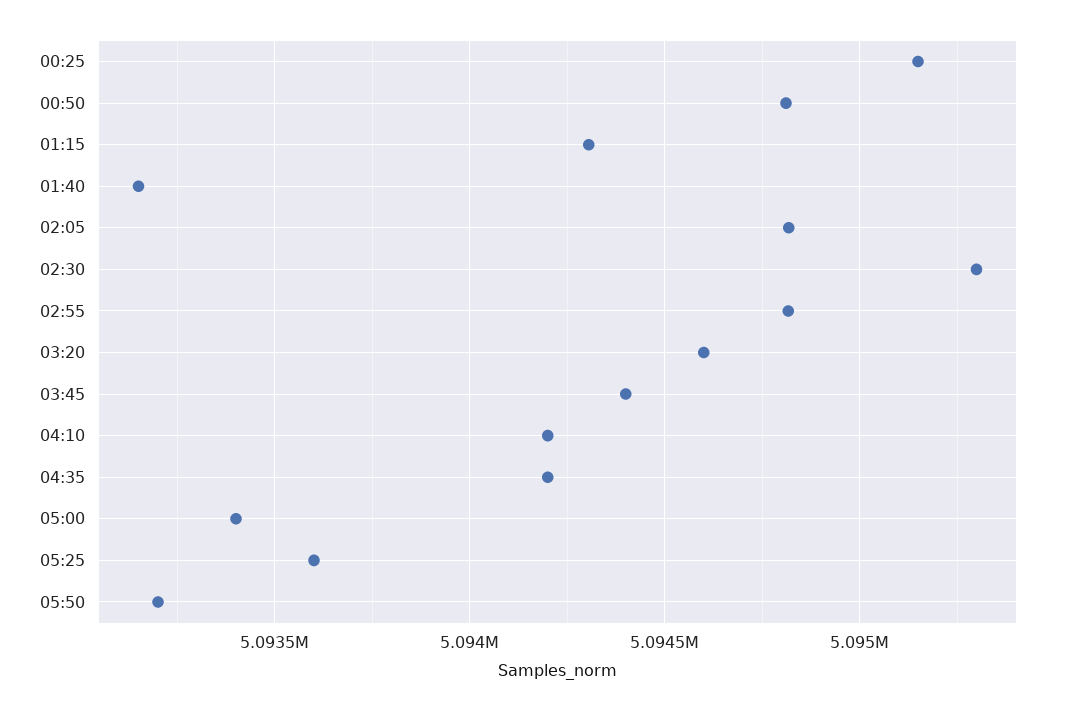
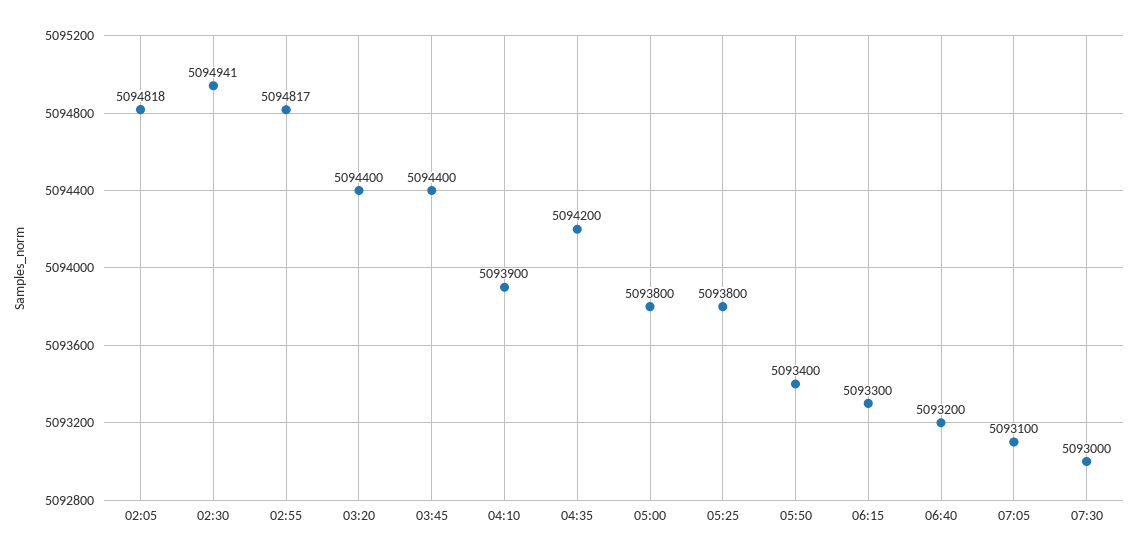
00:25: 5095150 -> none
00:50: 5094800 -> none
01:15: 5094300 -> none
01:40: 5093150 -> none
02:30: 5095300 -> 5094941
03:20: 5094600 -> 5094400
04:10: 5094200 -> 5093900
05:00: 5093400 -> 5093800
05:25: 5093600 -> 5093800
05:50: 5093200 -> 5093400
06:15: none -> 5093300
06:40: none -> 5093200
07:05: none -> 5093100
07:30: none -> 5093000

